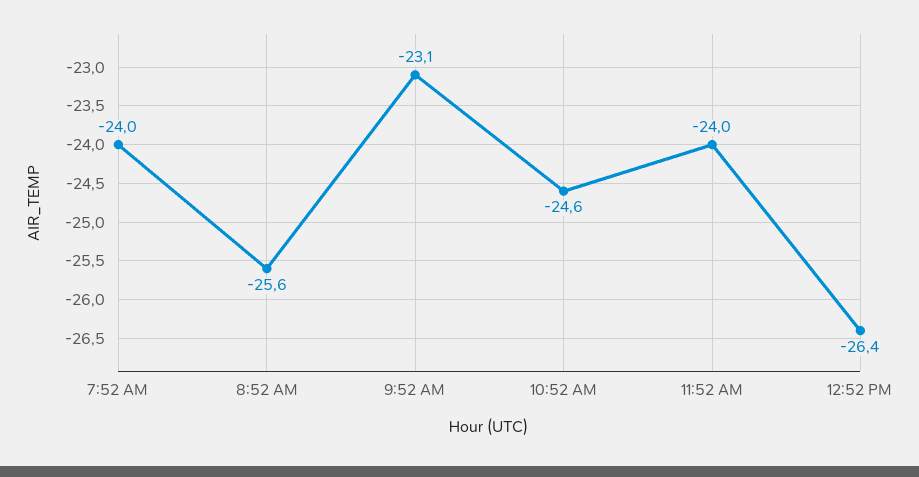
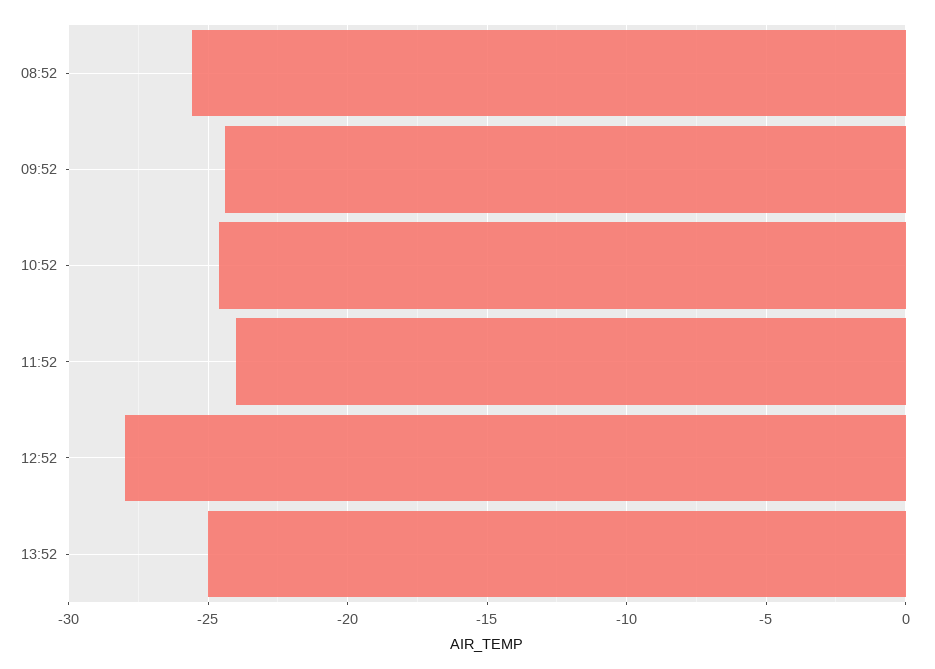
7:52 AM: -24 -> none
9:52 AM: -23.1 -> -24.5
12:52 PM: -26.4 -> -28
13:52: none -> -25

